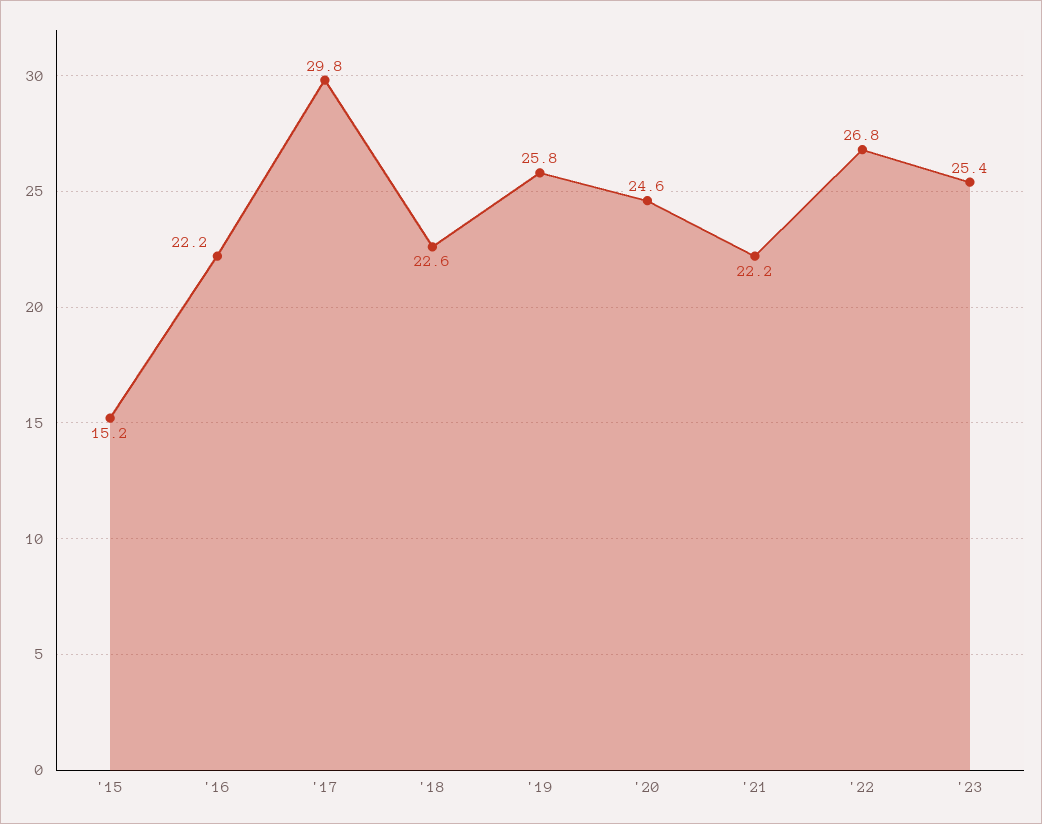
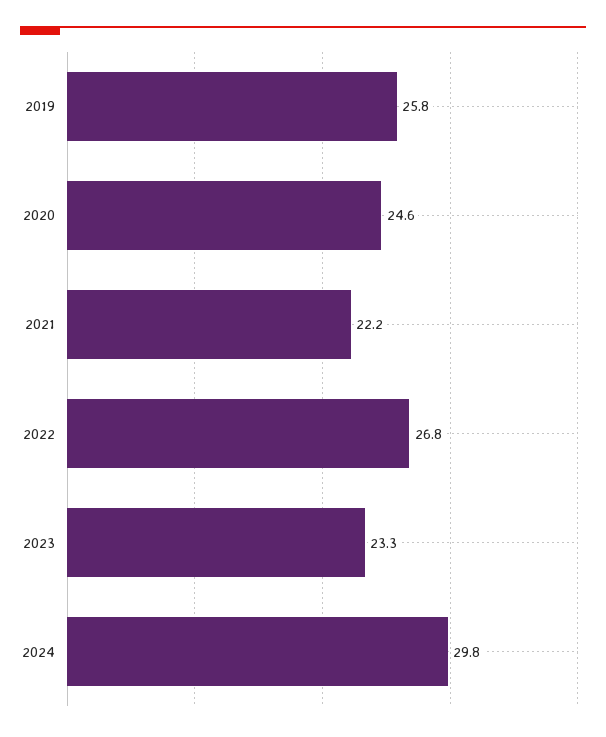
'15: 15.2 -> none
'16: 22.2 -> none
'17: 29.8 -> none
'18: 22.6 -> none
'23: 25.4 -> 23.3
2024: none -> 29.8

